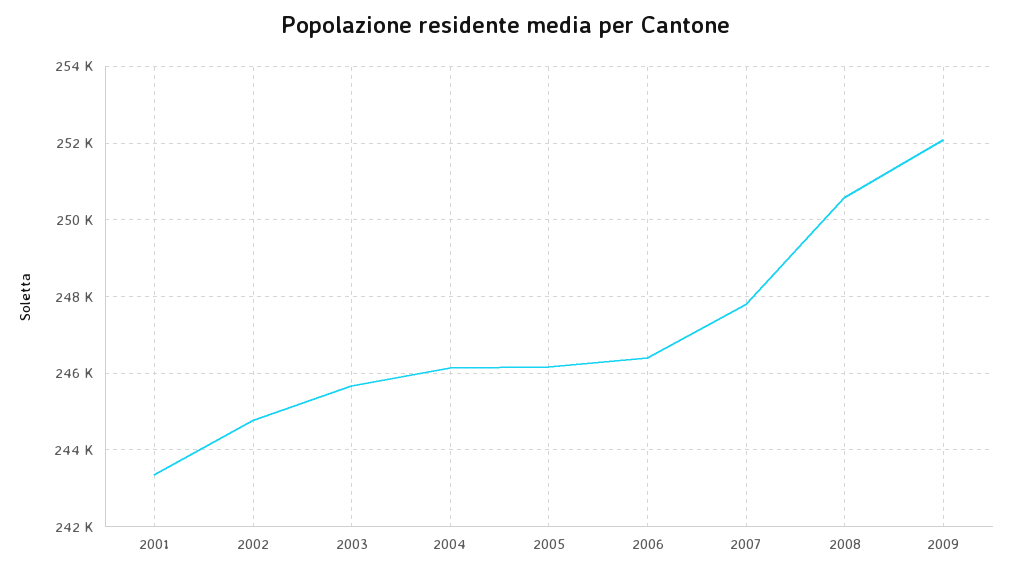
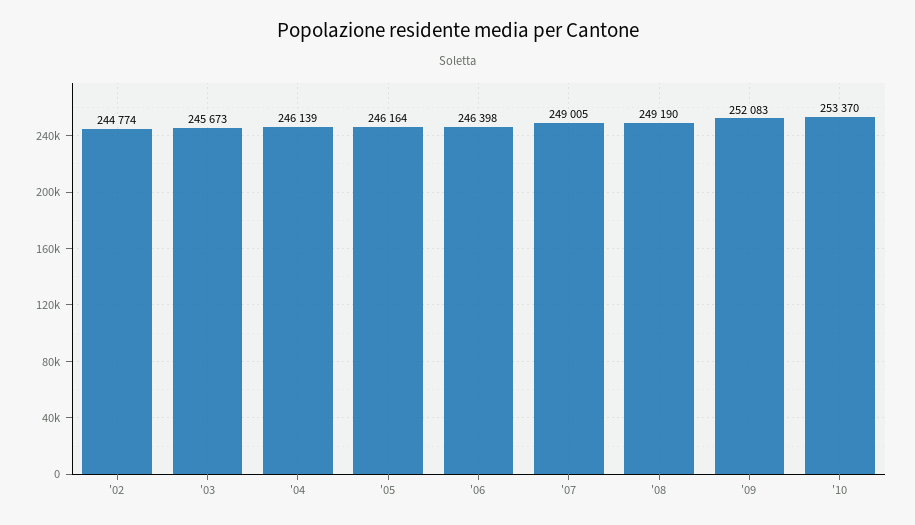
2001: 243400 -> none
2007: 247800 -> 249005
2008: 250600 -> 249190
'10: none -> 253370

